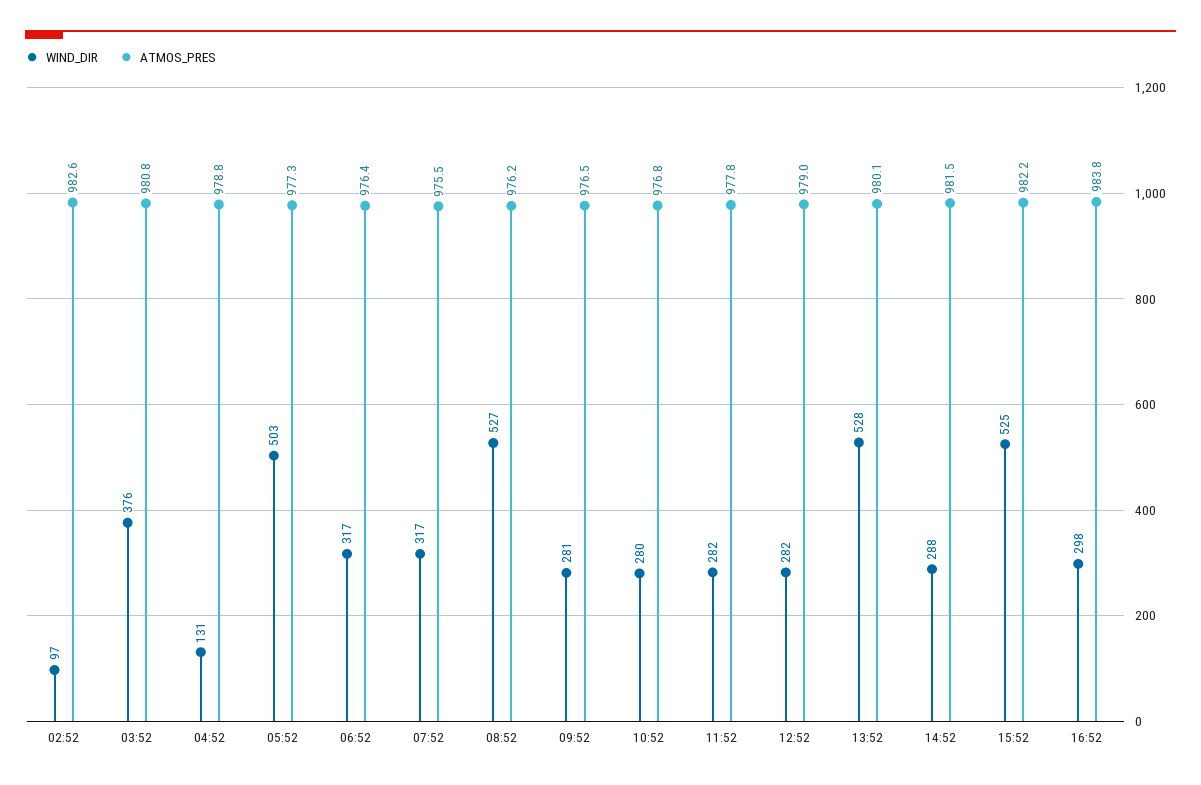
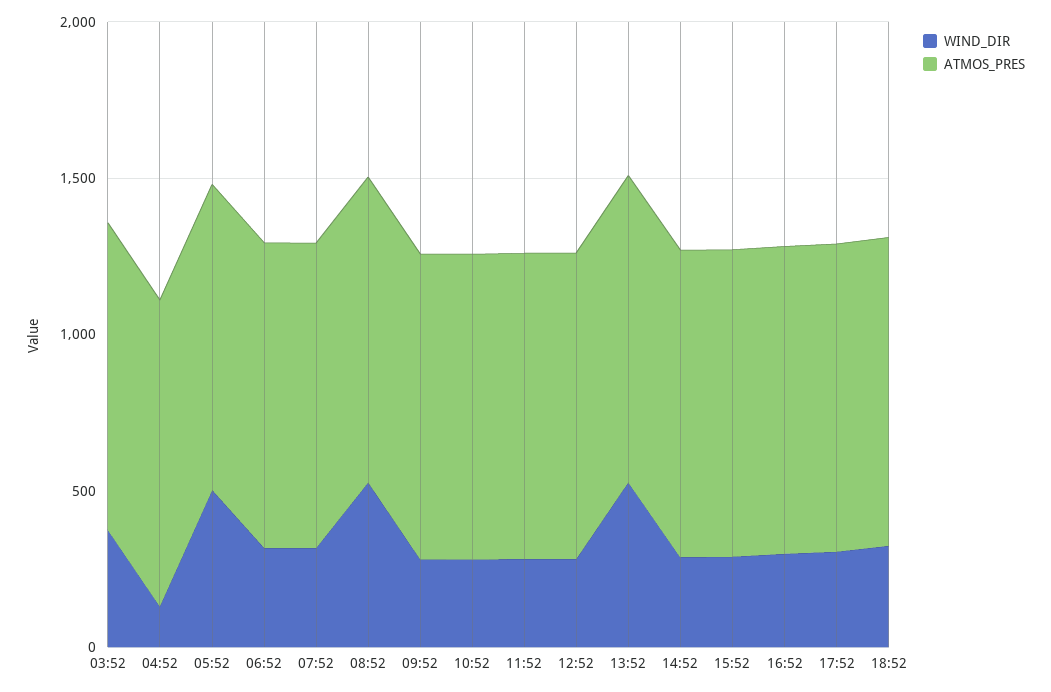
WIND_DIR, 02:52: 97 -> none
ATMOS_PRES, 02:52: 982.6 -> none
WIND_DIR, 15:52: 525 -> 300
WIND_DIR, 17:52: none -> 300
ATMOS_PRES, 17:52: none -> 1000
WIND_DIR, 18:52: none -> 300
ATMOS_PRES, 18:52: none -> 1000

